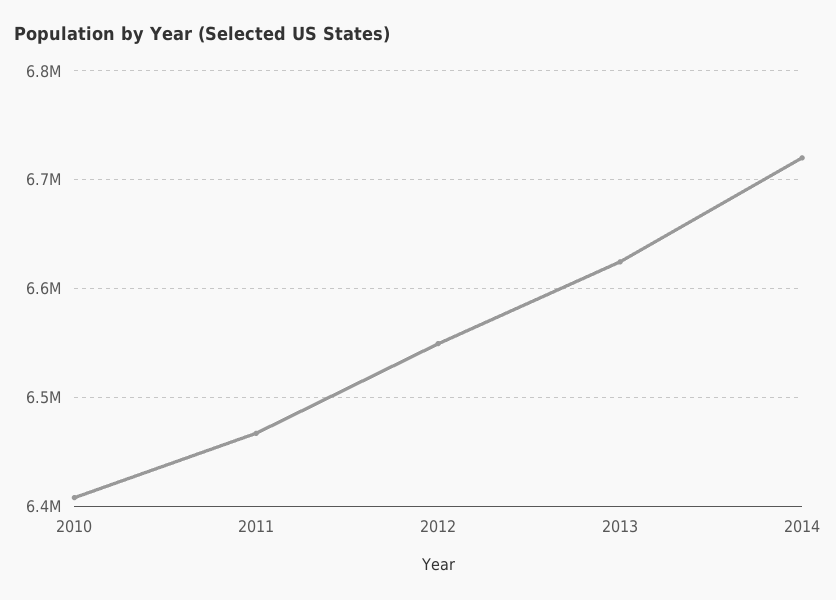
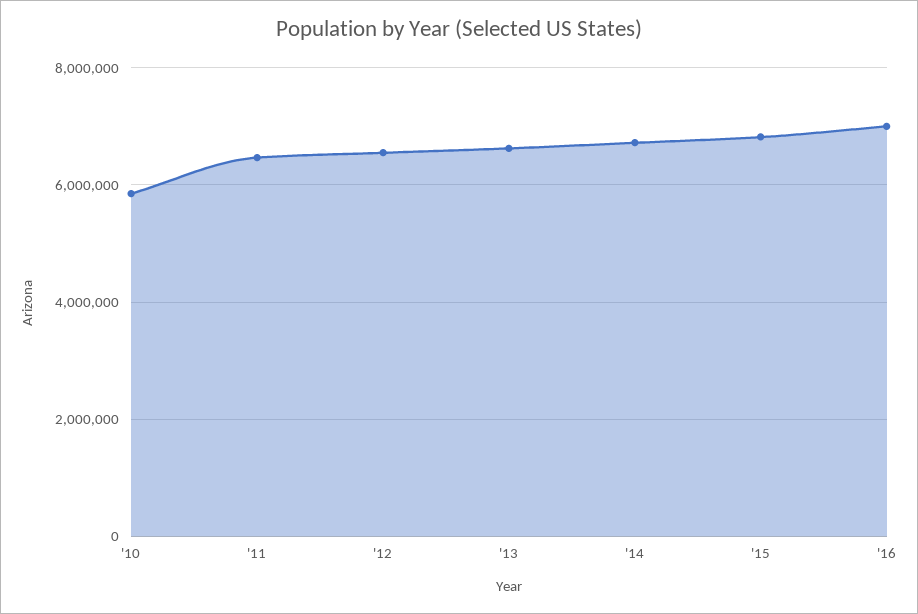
2010: 6410000 -> 5800000
'15: none -> 6800000
'16: none -> 7000000

